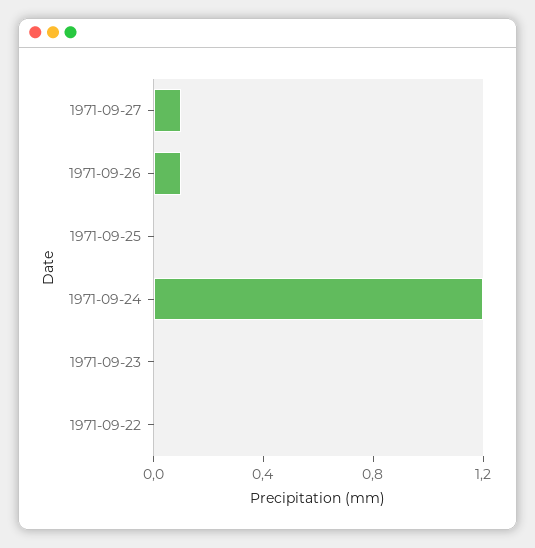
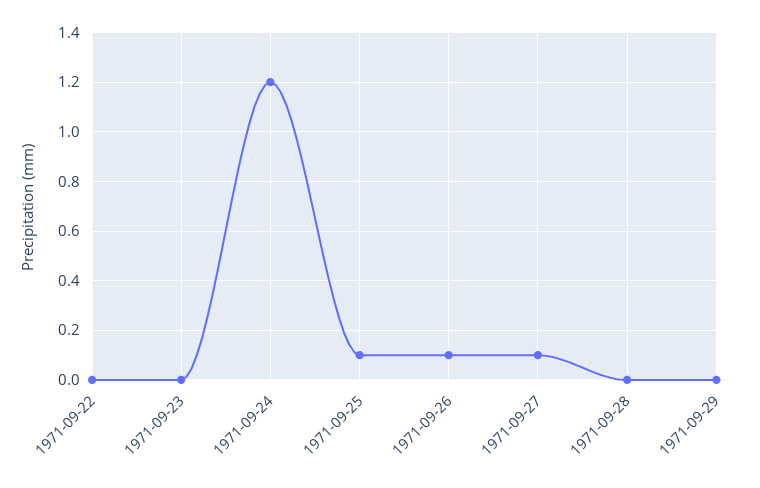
1971-09-25: 0 -> 0.1
1971-09-28: none -> 0
1971-09-29: none -> 0

